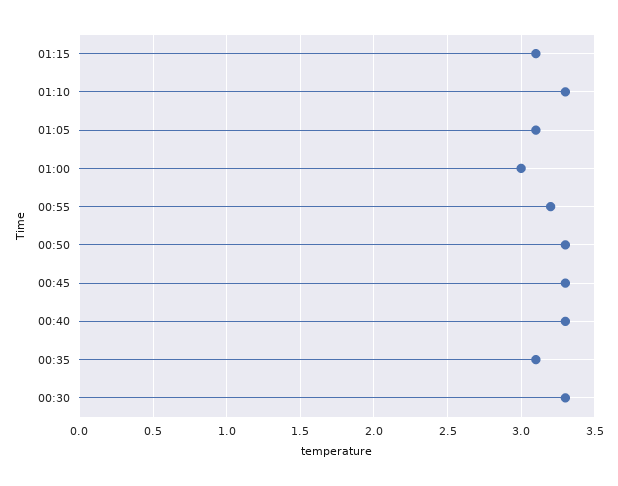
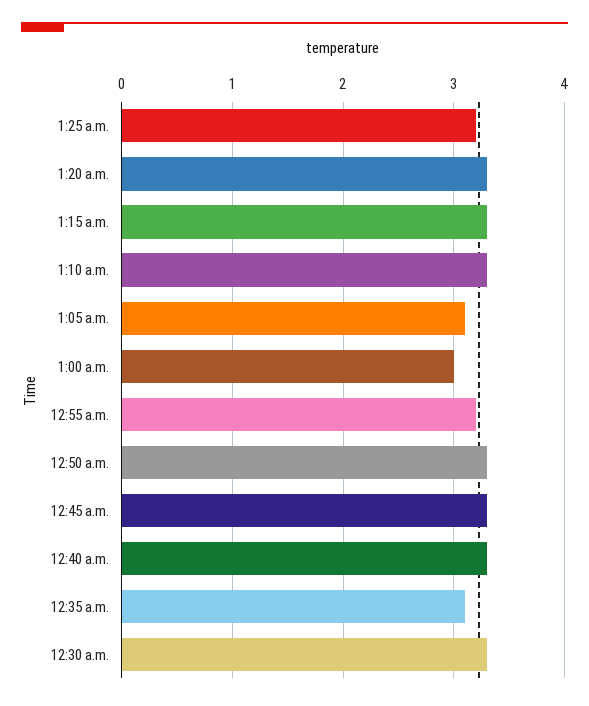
01:15: 3.1 -> 3.3
1:25 a.m.: none -> 3.2
1:20 a.m.: none -> 3.3

